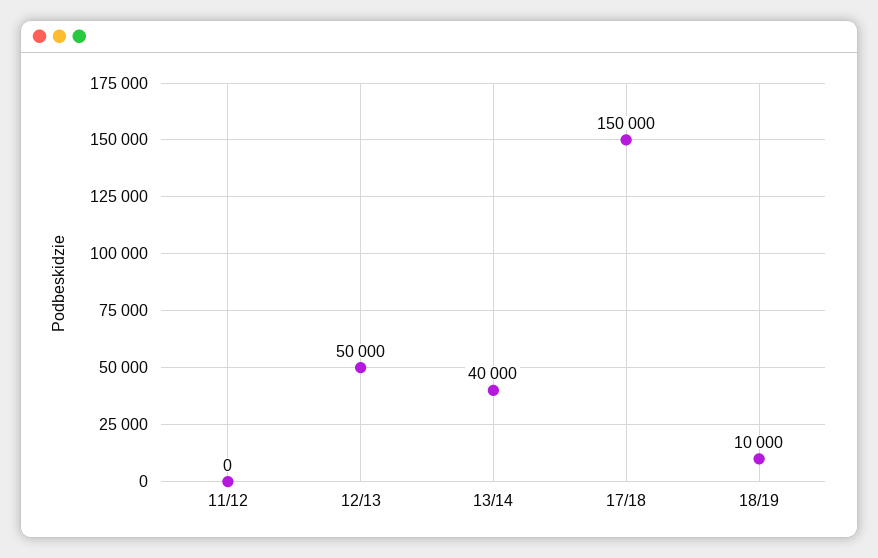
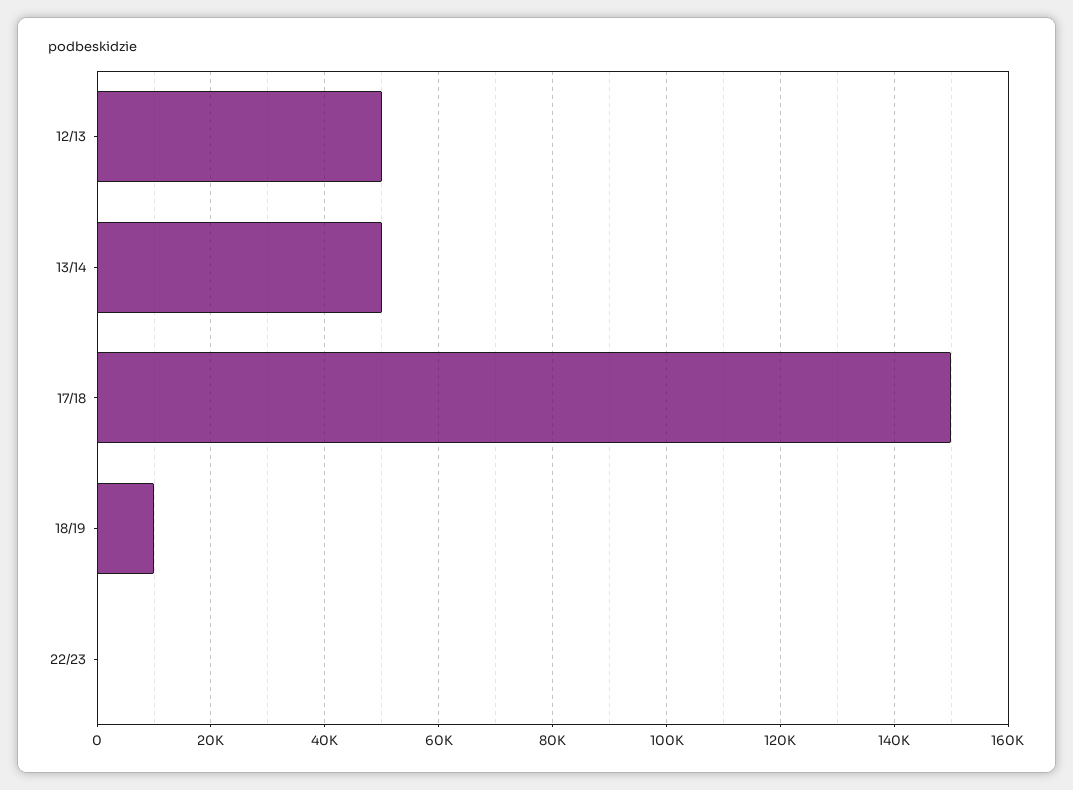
11/12: 0 -> none
13/14: 40000 -> 50000
22/23: none -> 0

